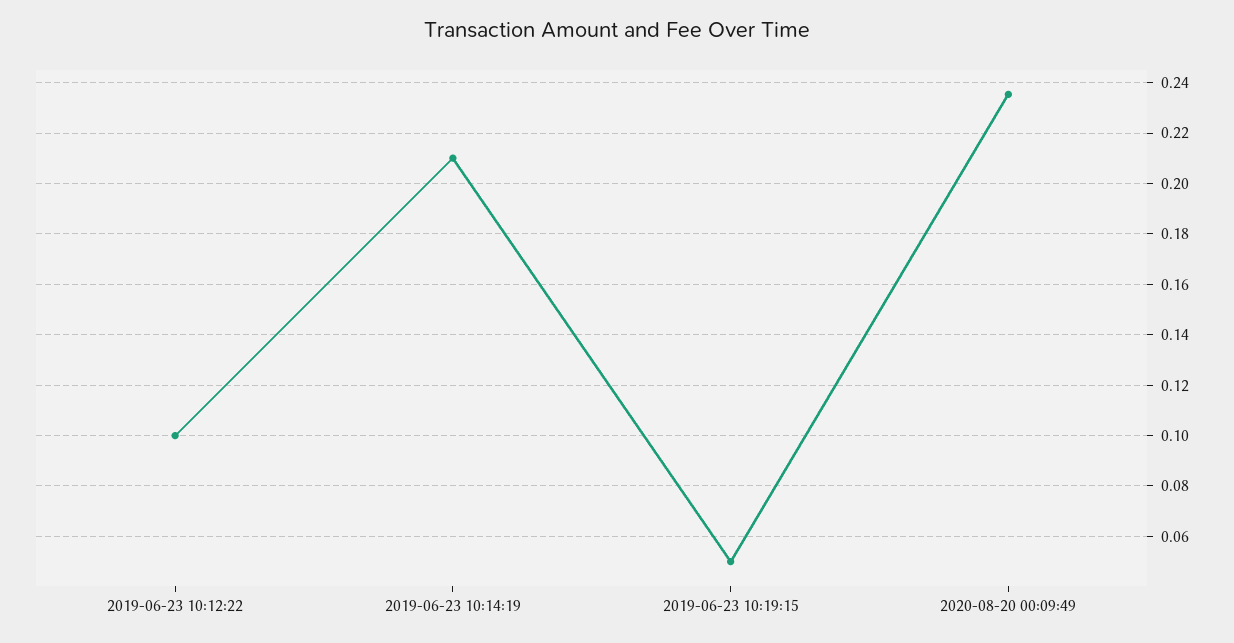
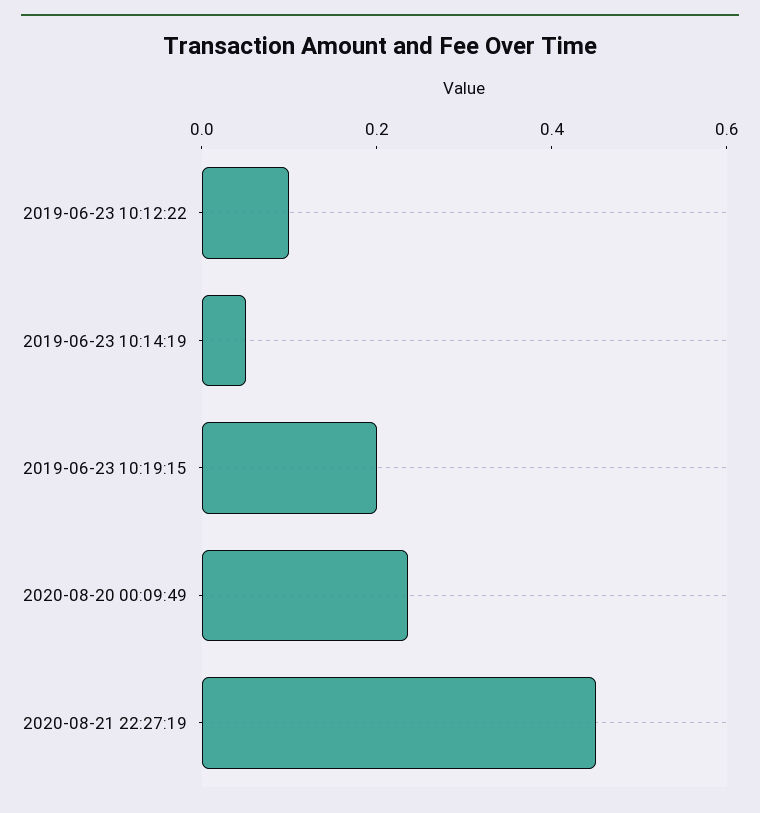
2019-06-23 10:14:19: 0.21 -> 0.05
2019-06-23 10:19:15: 0.05 -> 0.2
2020-08-21 22:27:19: none -> 0.45

